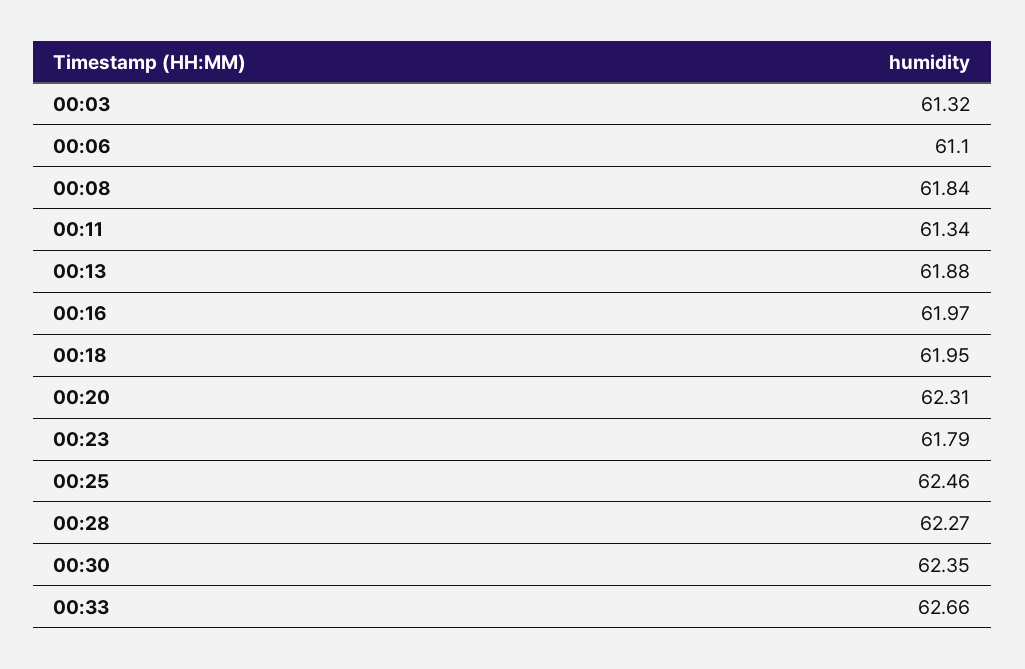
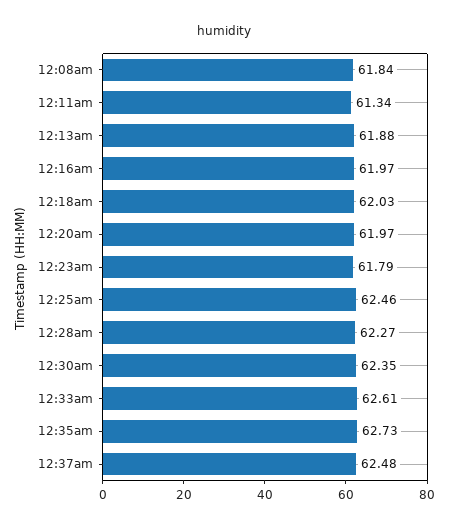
00:03: 61.32 -> none
00:06: 61.1 -> none
00:18: 61.95 -> 62.03
00:20: 62.31 -> 61.97
00:33: 62.66 -> 62.61
12:35am: none -> 62.73
12:37am: none -> 62.48

